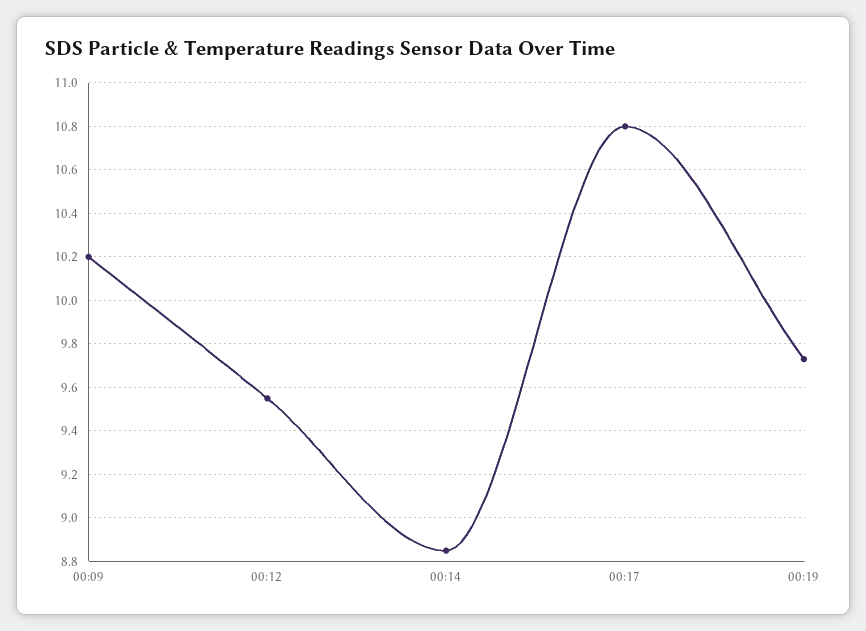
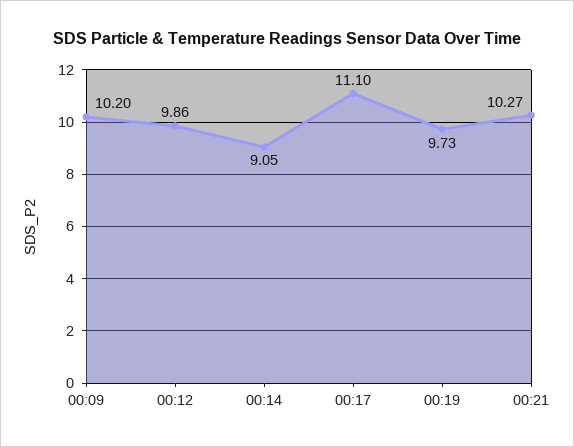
00:12: 9.55 -> 9.86
00:14: 8.85 -> 9.05
00:17: 10.8 -> 11.1
00:21: none -> 10.27

